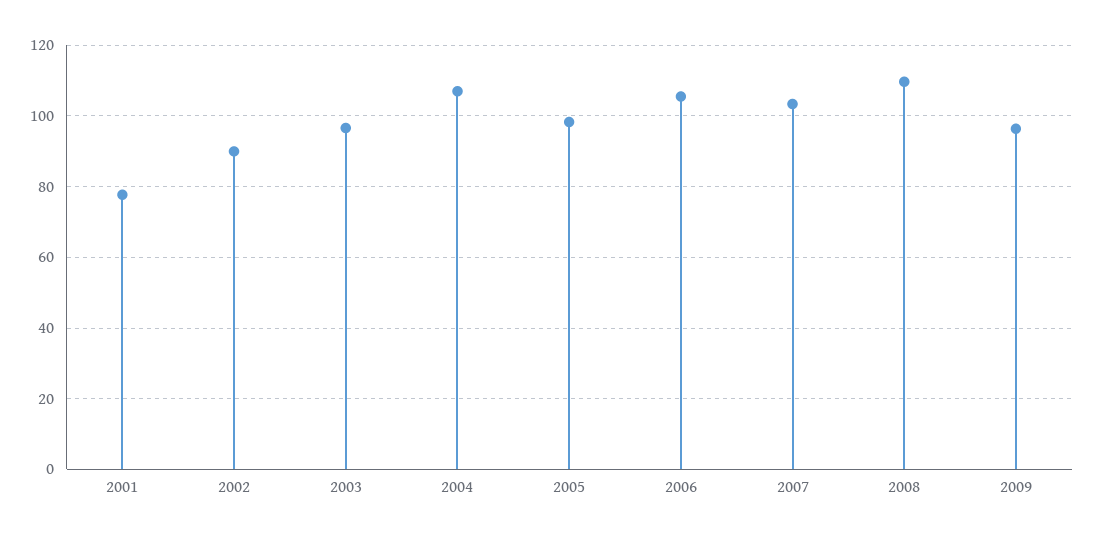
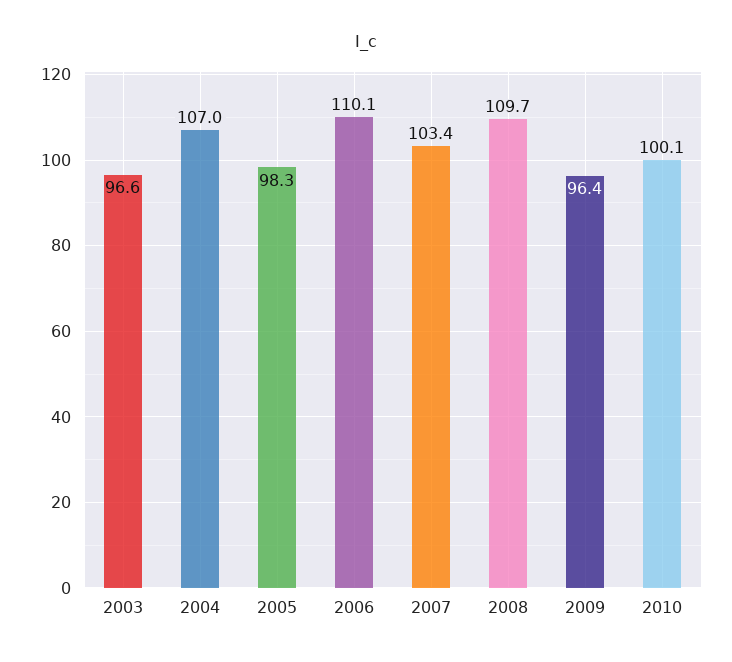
2001: 78 -> none
2002: 90 -> none
2006: 106 -> 110.1
2010: none -> 100.1

